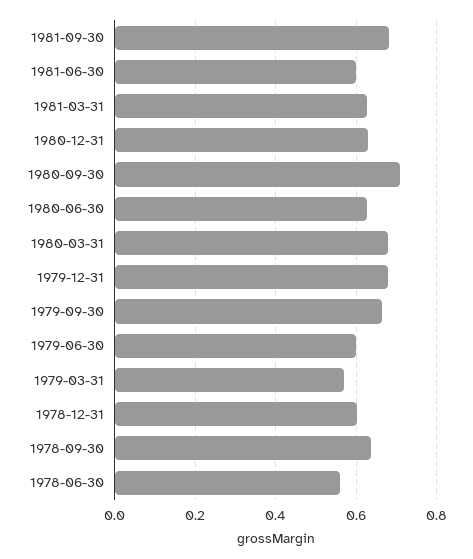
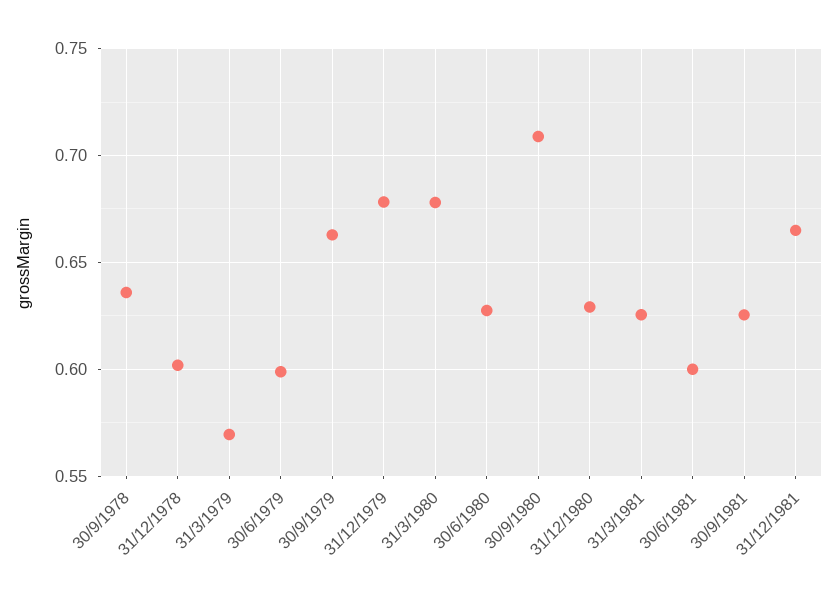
1981-09-30: 0.68 -> 0.625
1978-06-30: 0.56 -> none
31/12/1981: none -> 0.665

